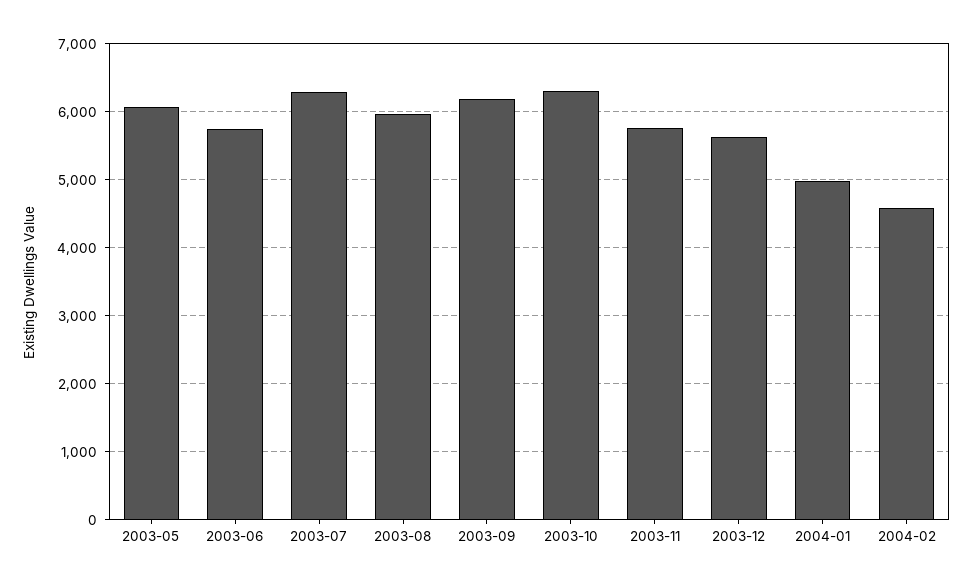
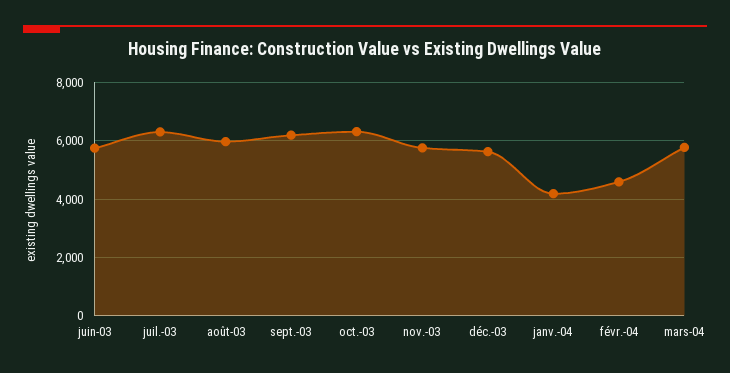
2003-05: 6100 -> none
2004-01: 5000 -> 4250
mars-04: none -> 5750

